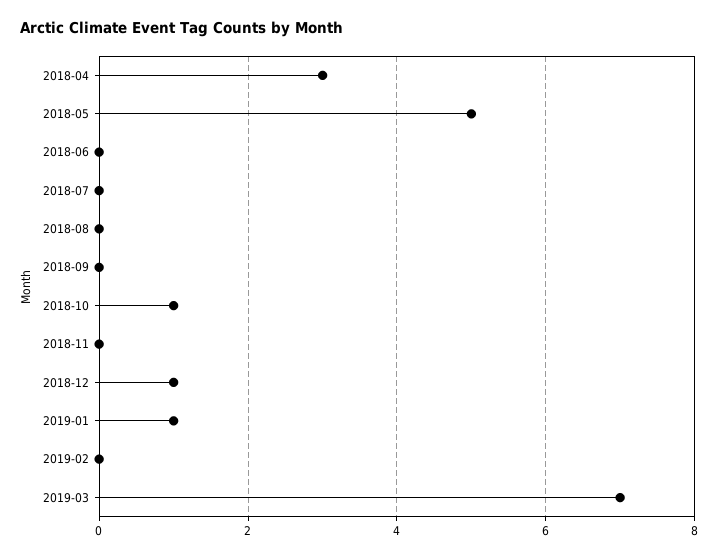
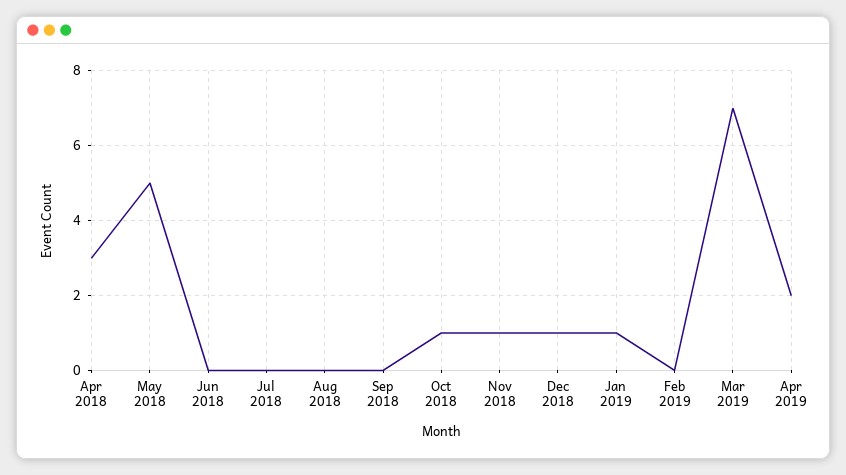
2018-11: 0 -> 1
Apr 2019: none -> 2

